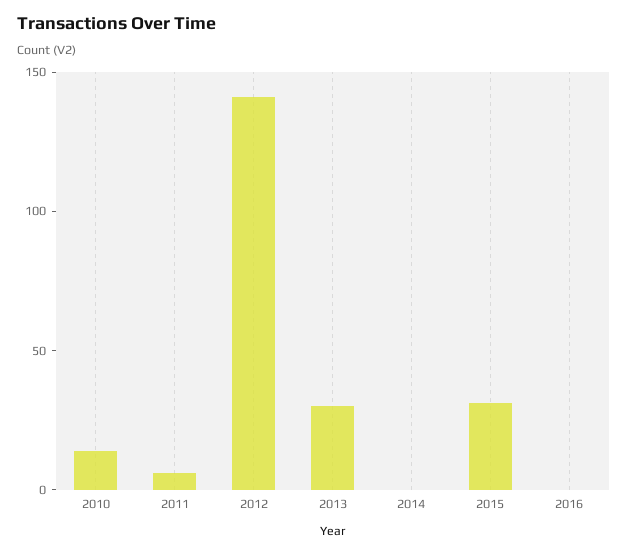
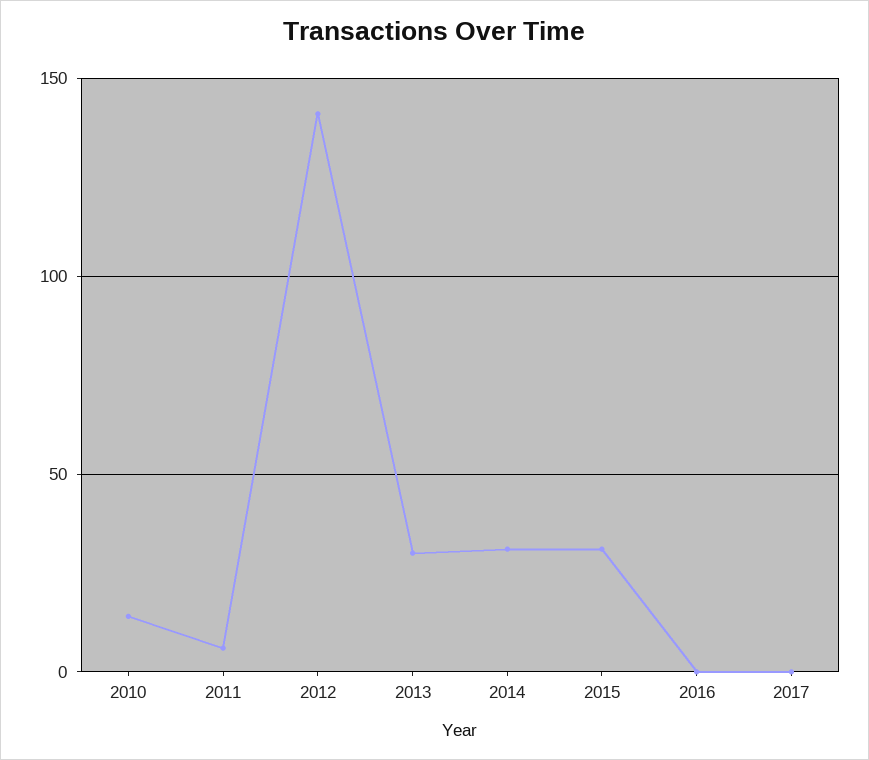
2014: 0 -> 30
2017: none -> 0

